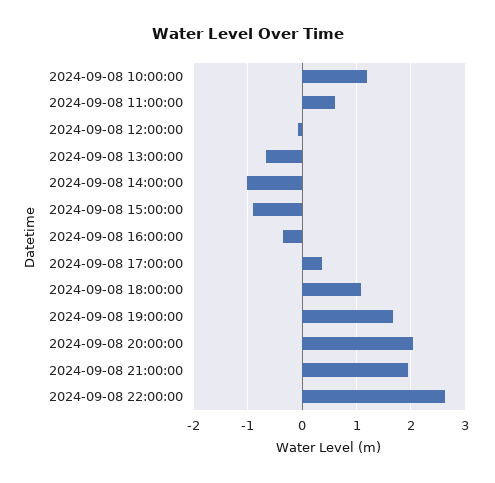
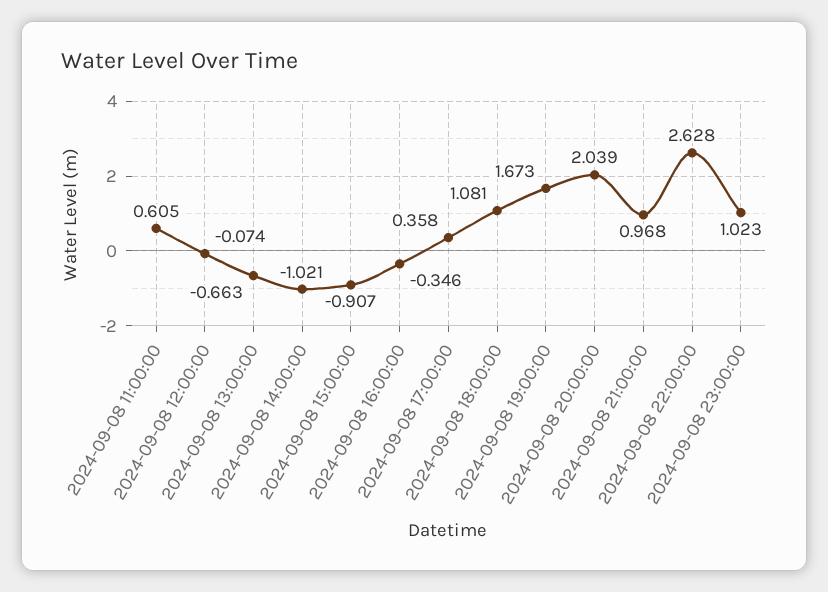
2024-09-08 10:00:00: 1.2 -> none
2024-09-08 21:00:00: 2 -> 0.968
2024-09-08 23:00:00: none -> 1.023

